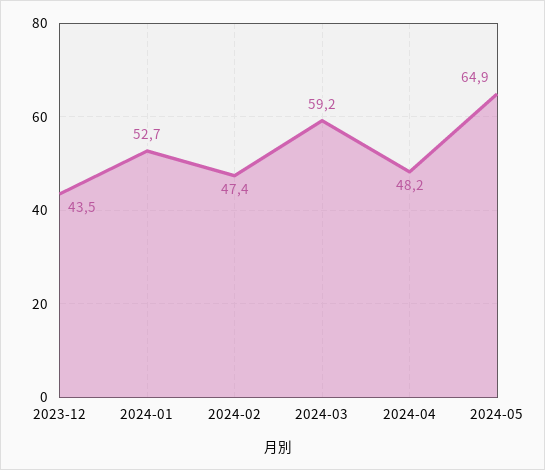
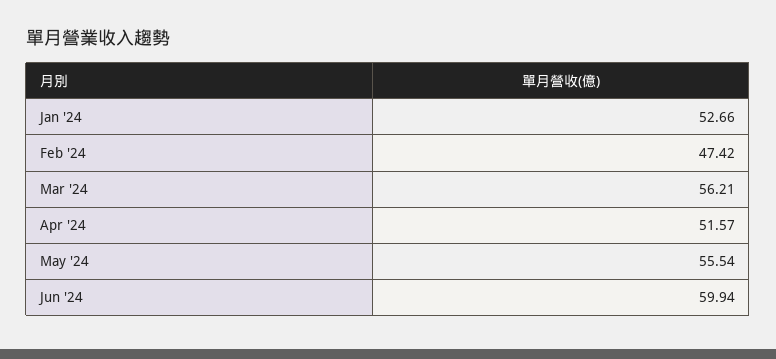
2023-12: 43.5 -> none
2024-03: 59.2 -> 56.21
2024-04: 48.2 -> 51.57
2024-05: 64.9 -> 55.54
Jun '24: none -> 59.94

